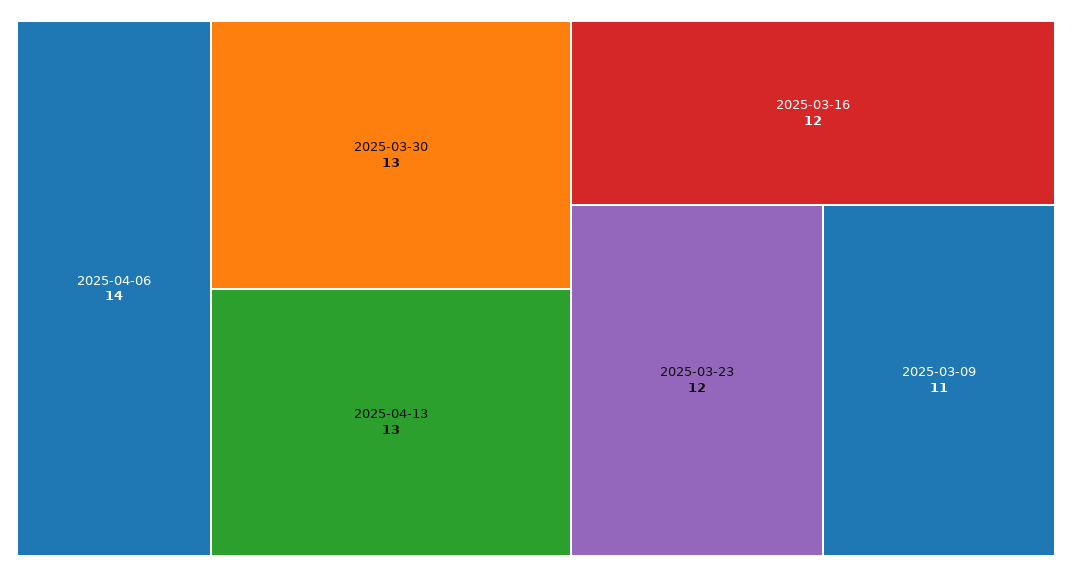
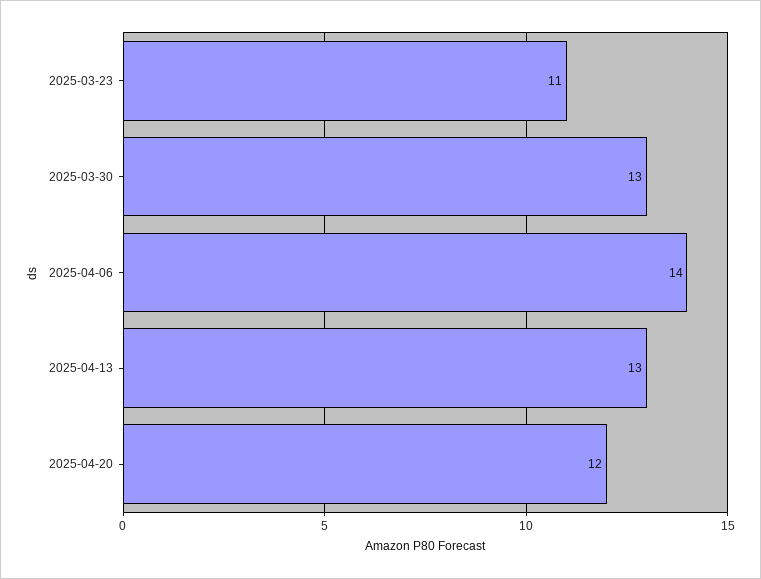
2025-03-16: 12 -> none
2025-03-23: 12 -> 11
2025-03-09: 11 -> none
2025-04-20: none -> 12

